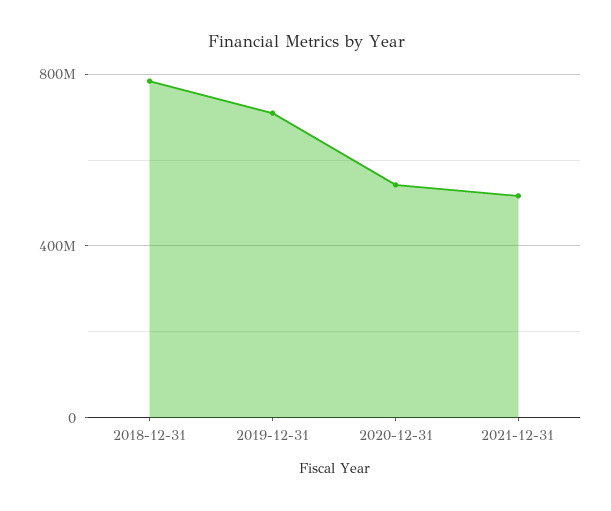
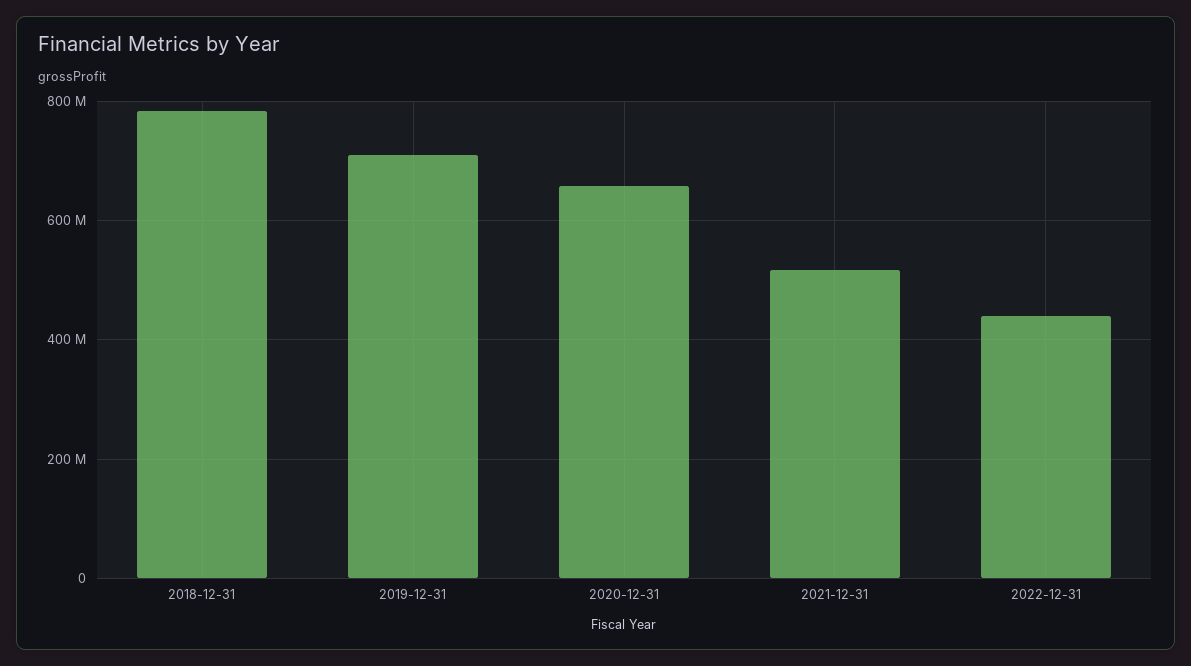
2020-12-31: 550000000 -> 660000000
2022-12-31: none -> 440000000

